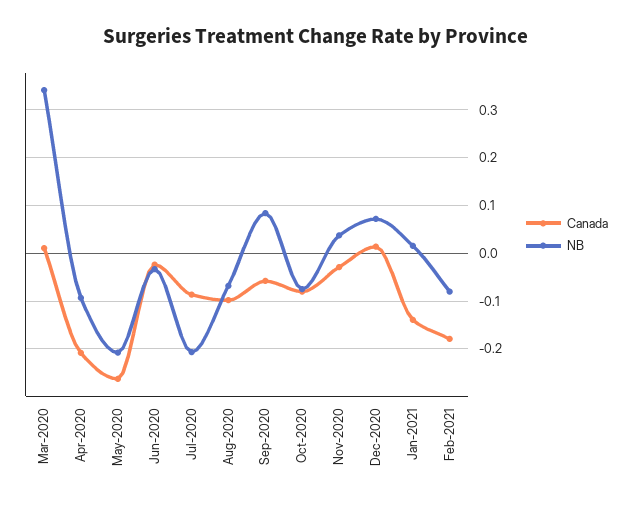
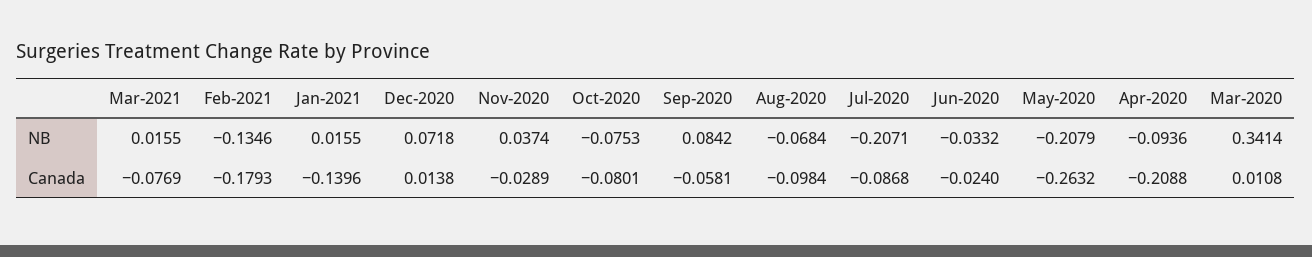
NB, Feb-2021: -0.08 -> -0.1346
NB, Mar-2021: none -> 0.0155
Canada, Mar-2021: none -> -0.0769

